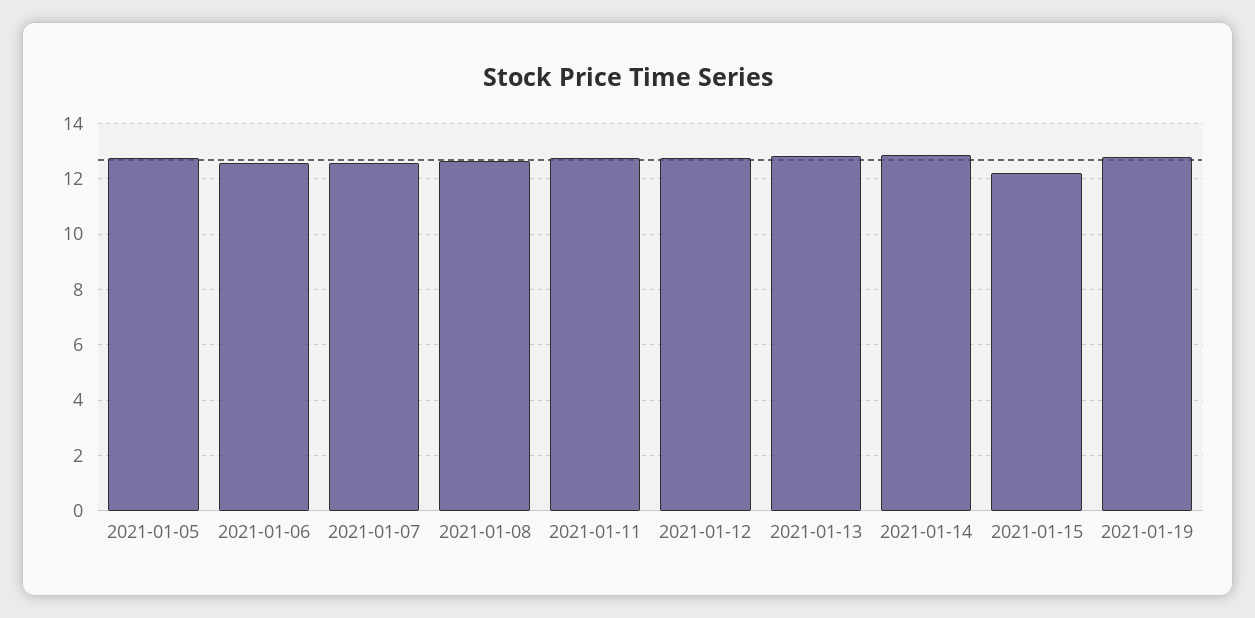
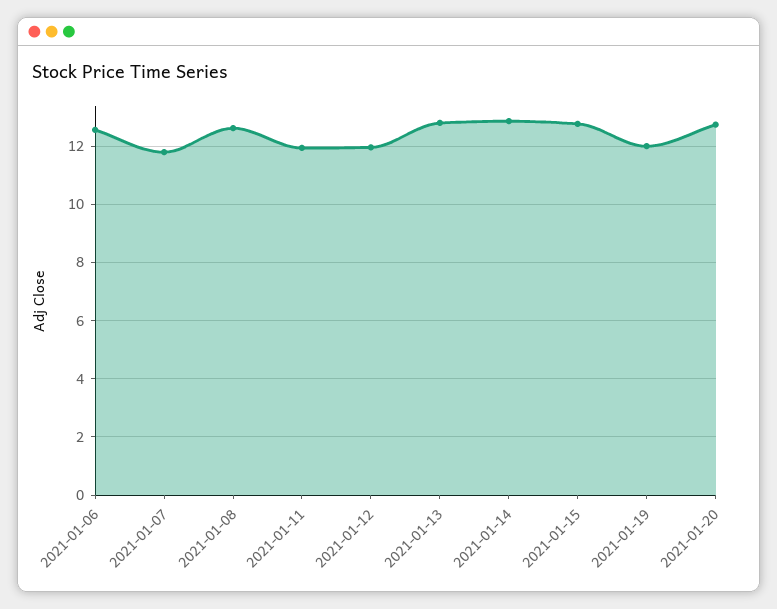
2021-01-05: 12.75 -> none
2021-01-07: 12.5 -> 11.75
2021-01-11: 12.75 -> 12
2021-01-12: 12.75 -> 12
2021-01-15: 12.25 -> 12.75
2021-01-19: 12.75 -> 12
2021-01-20: none -> 12.75

